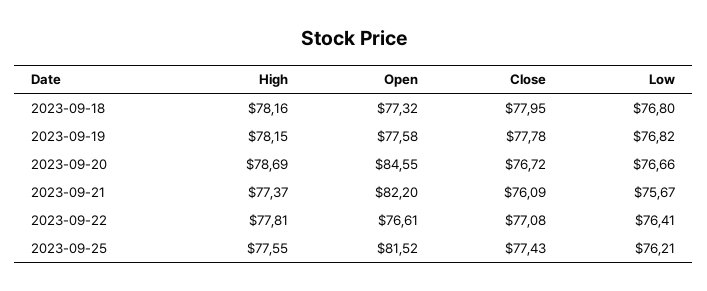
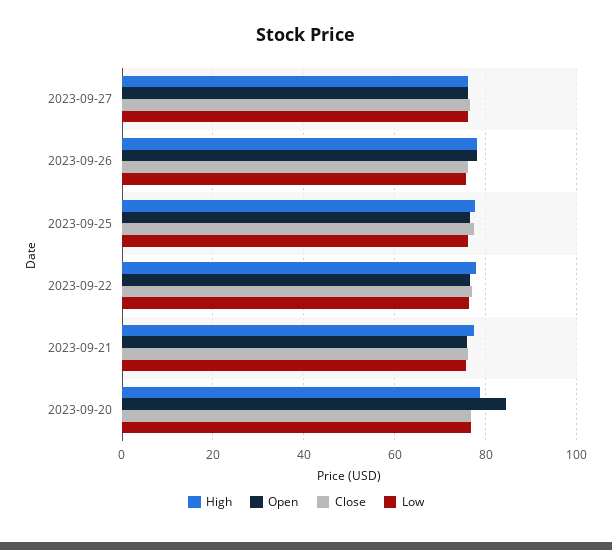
High, 2023-09-18: 78.16 -> none
Open, 2023-09-18: 77.32 -> none
Close, 2023-09-18: 77.95 -> none
Low, 2023-09-18: 76.8 -> none
High, 2023-09-19: 78.15 -> none
Open, 2023-09-19: 77.58 -> none
Close, 2023-09-19: 77.78 -> none
Low, 2023-09-19: 76.82 -> none
Open, 2023-09-21: 82.2 -> 76
Open, 2023-09-25: 81.52 -> 76
High, 2023-09-27: none -> 76
Open, 2023-09-27: none -> 76
Close, 2023-09-27: none -> 76
Low, 2023-09-27: none -> 76
High, 2023-09-26: none -> 78
Open, 2023-09-26: none -> 78
Close, 2023-09-26: none -> 76
Low, 2023-09-26: none -> 76

